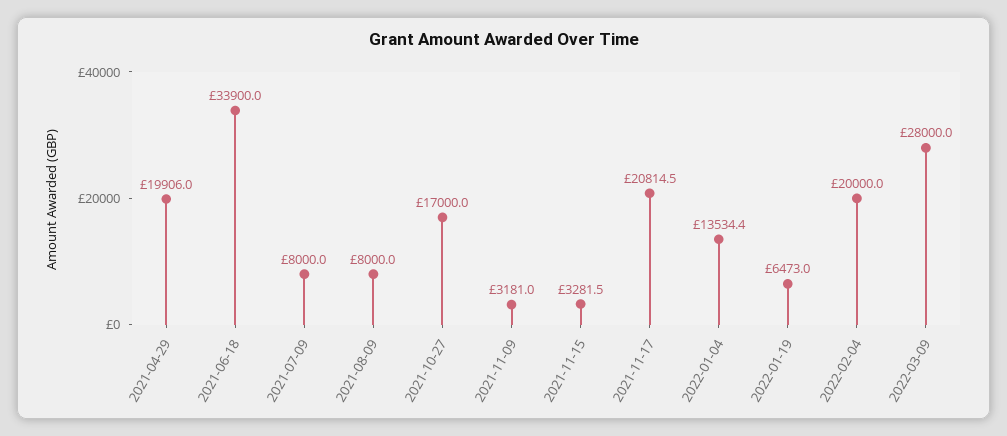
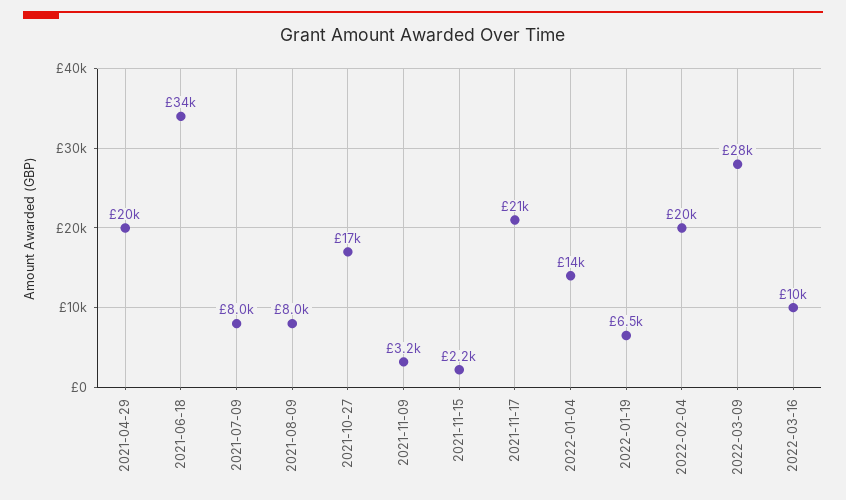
2021-11-15: 3281.5 -> 2200
2022-03-16: none -> 10000

